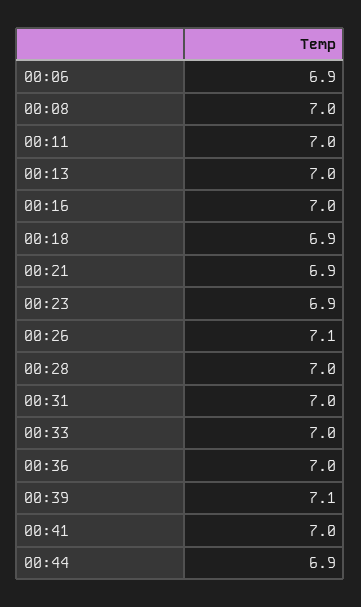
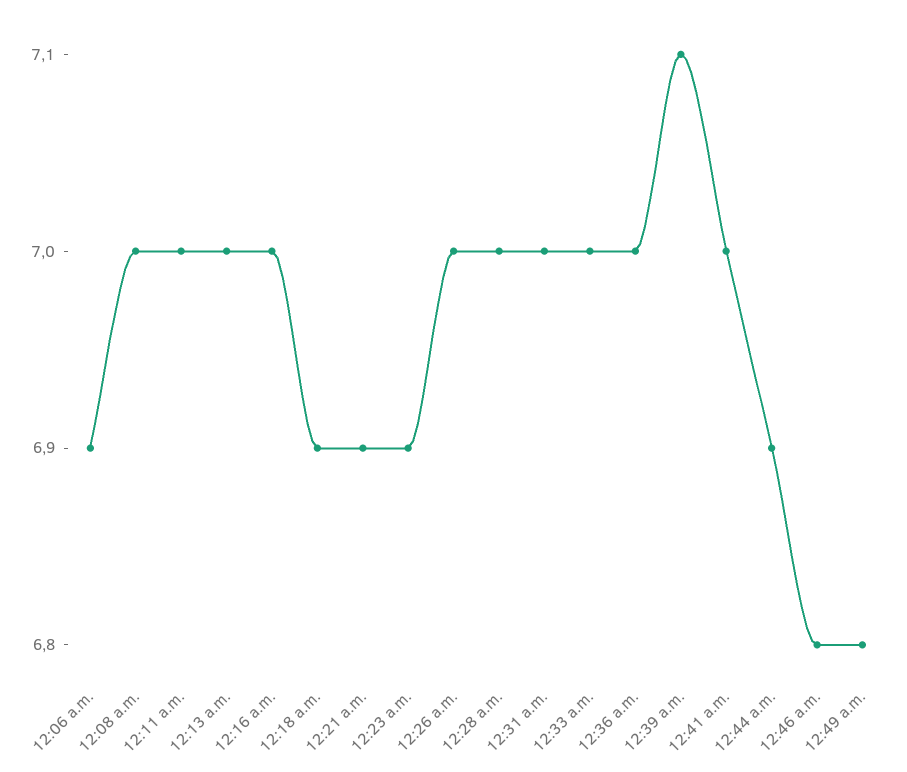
00:26: 7.1 -> 7
12:46 a.m.: none -> 6.8
12:49 a.m.: none -> 6.8

